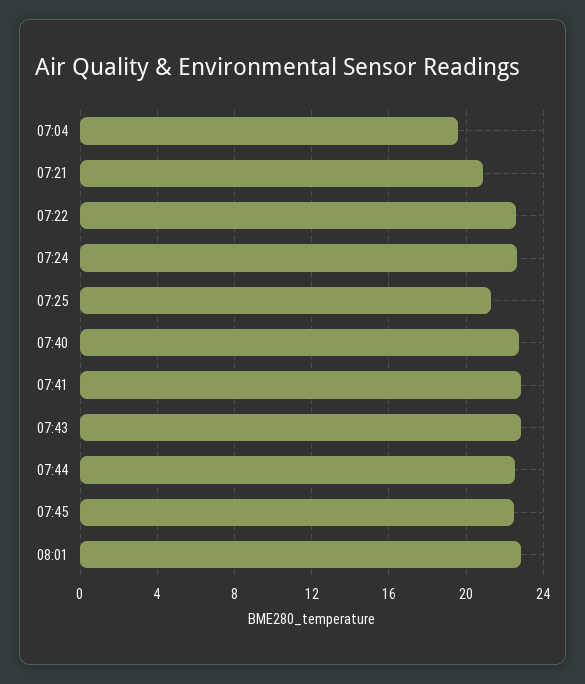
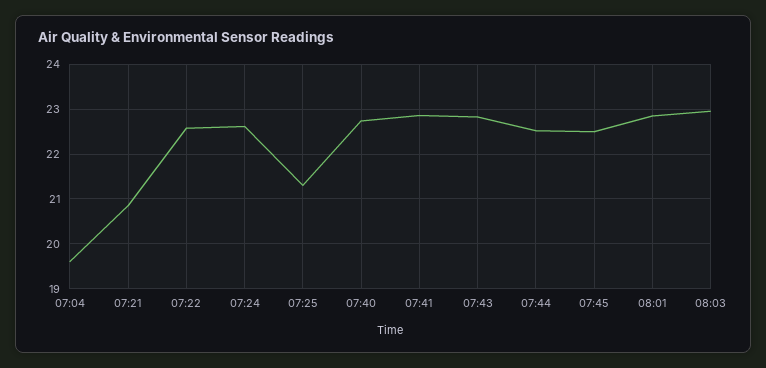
08:03: none -> 23

